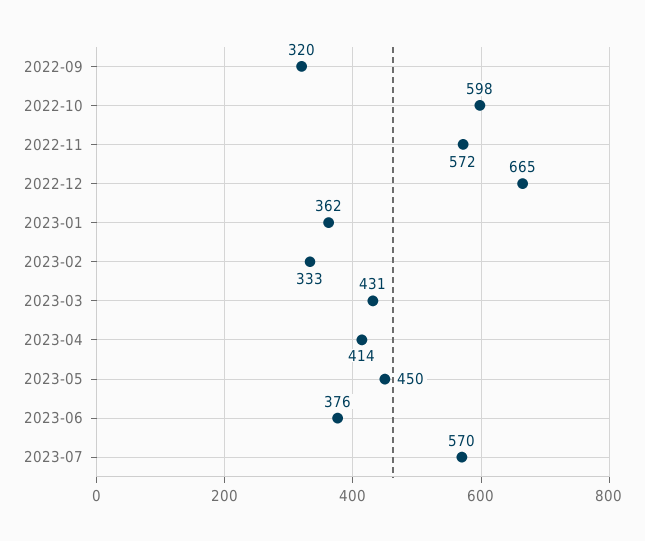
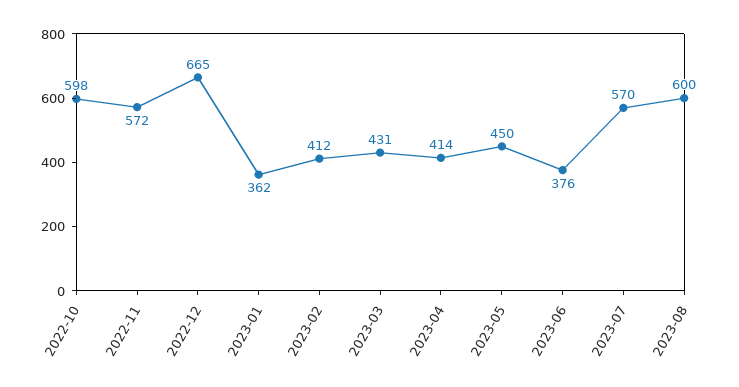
2022-09: 320 -> none
2023-02: 333 -> 412
2023-08: none -> 600

